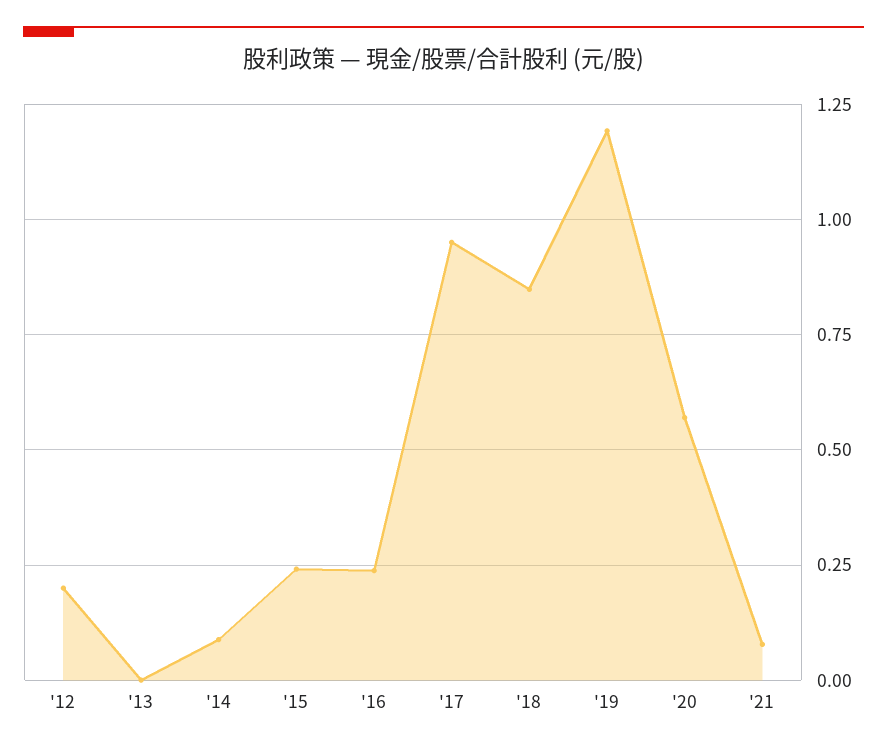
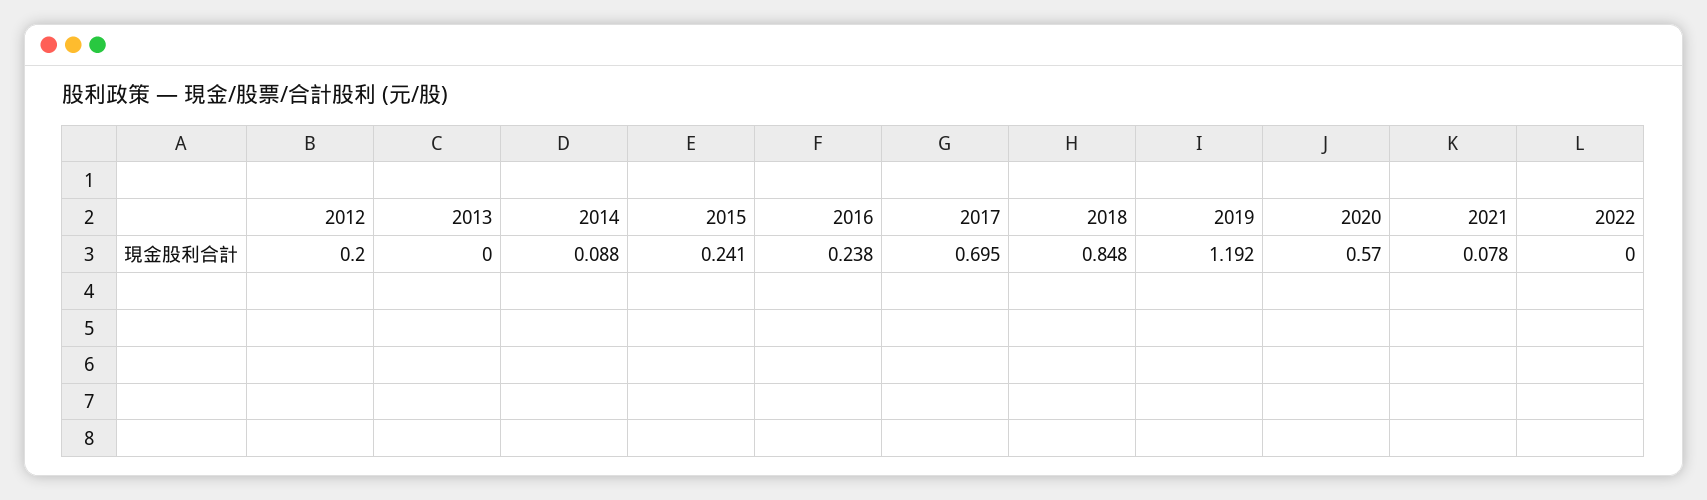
'17: 0.95 -> 0.695
2022: none -> 0

